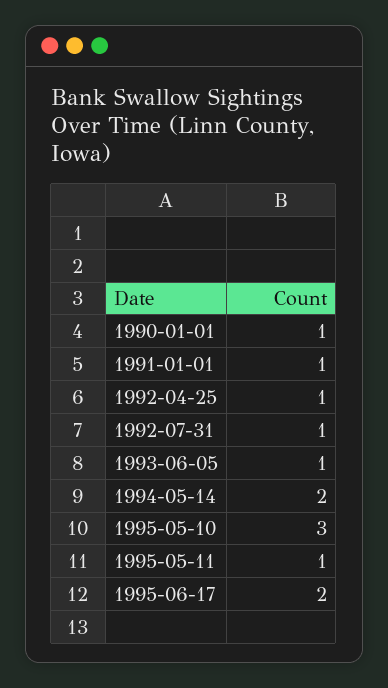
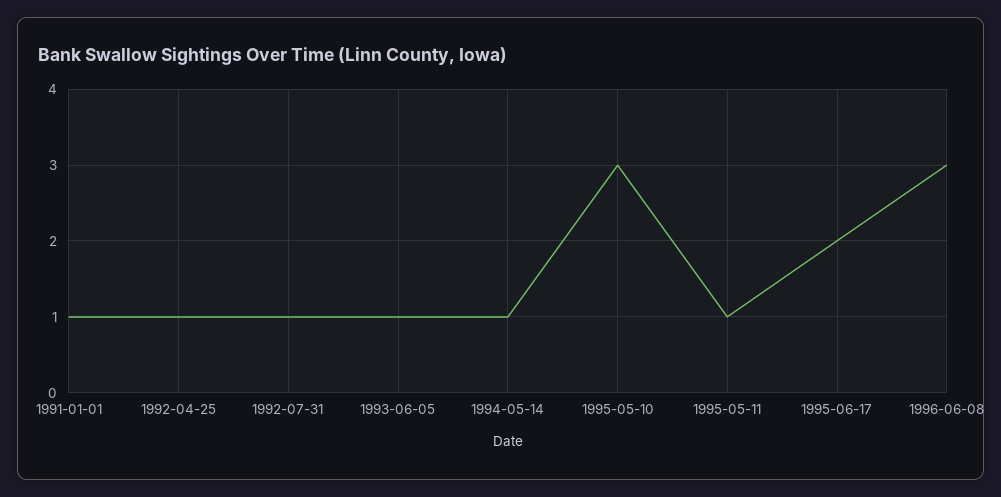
1990-01-01: 1 -> none
1994-05-14: 2 -> 1
1996-06-08: none -> 3

